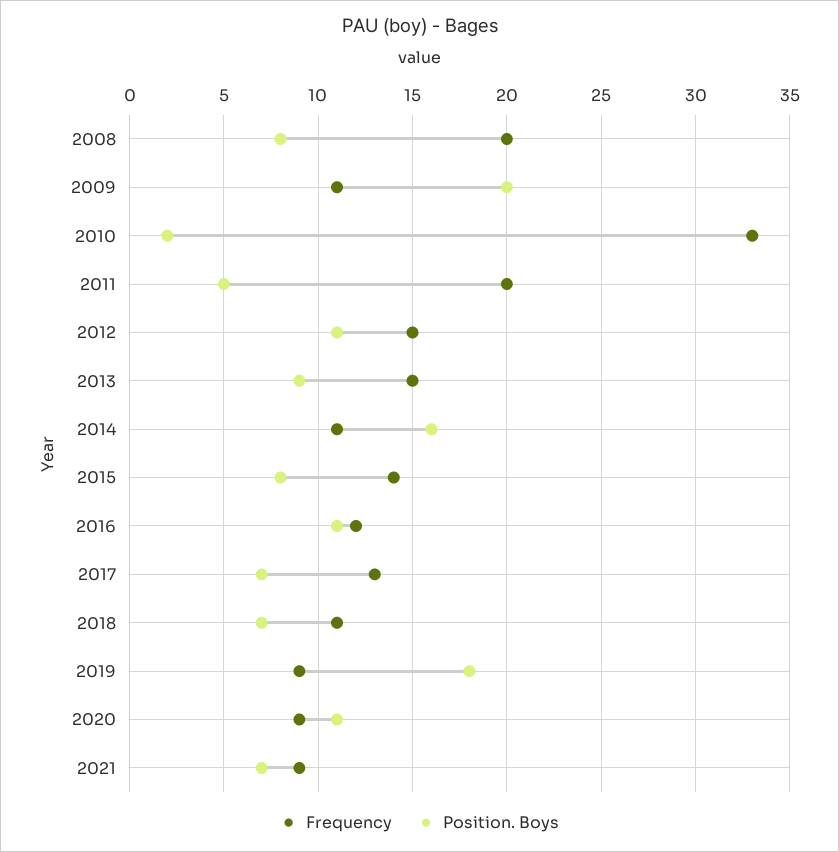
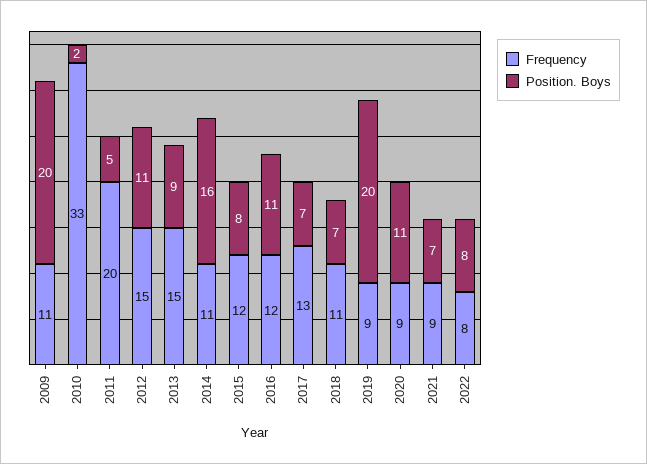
Frequency, 2008: 20 -> none
Position. Boys, 2008: 8 -> none
Frequency, 2015: 14 -> 12
Position. Boys, 2019: 18 -> 20
Frequency, 2022: none -> 8
Position. Boys, 2022: none -> 8

